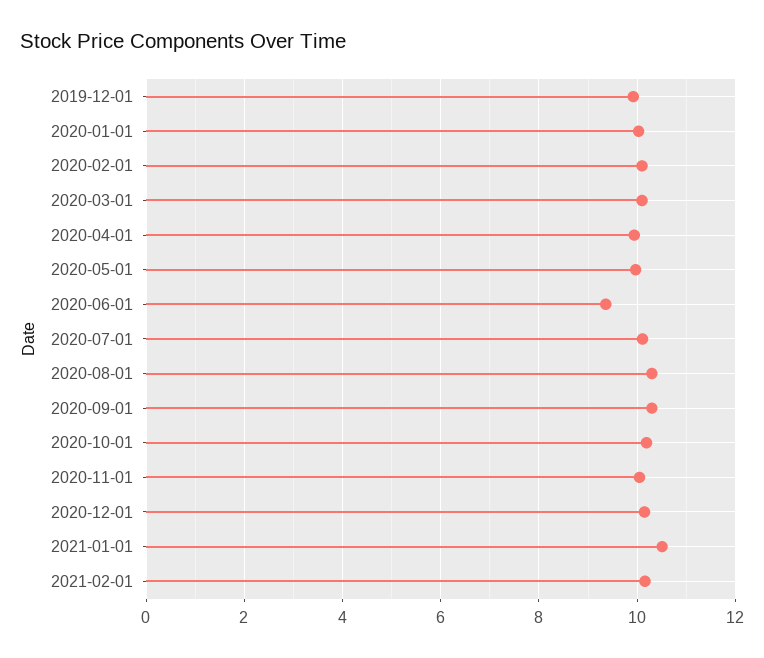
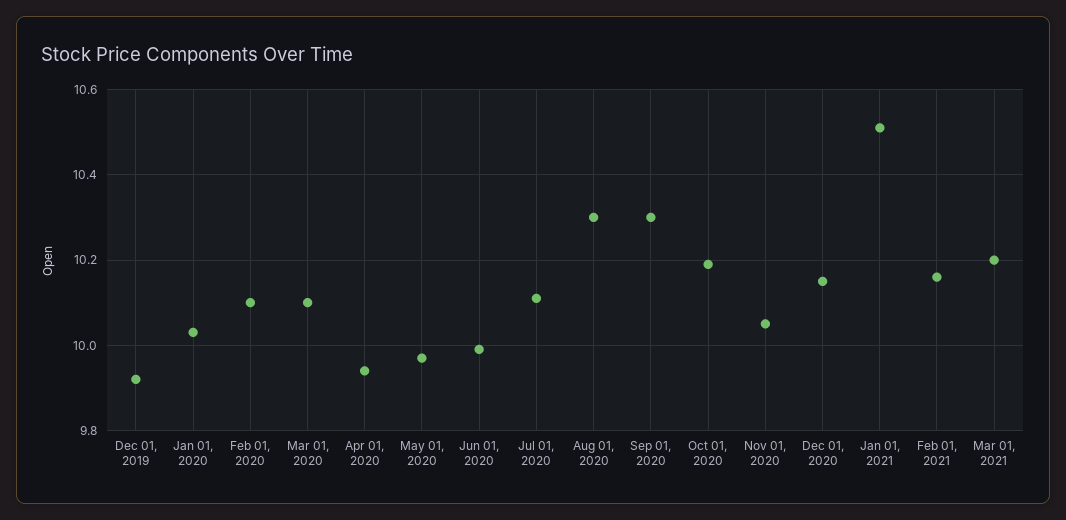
2020-06-01: 9.4 -> 10
Mar 01, 2021: none -> 10.2

